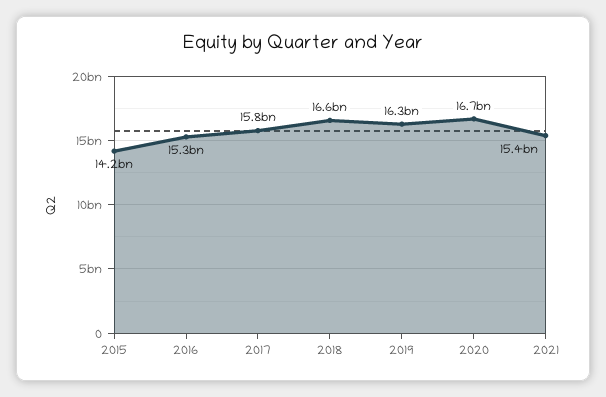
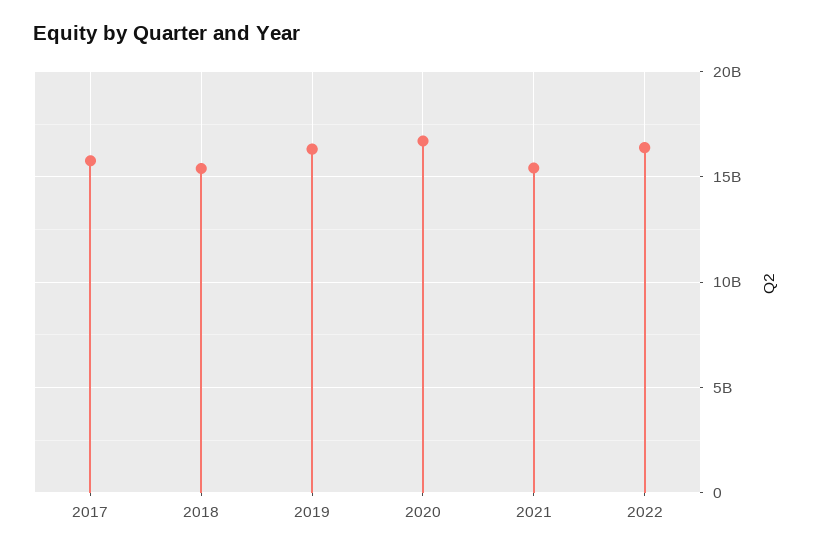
2015: 14200000000 -> none
2016: 15300000000 -> none
2018: 16600000000 -> 15500000000
2022: none -> 16500000000

